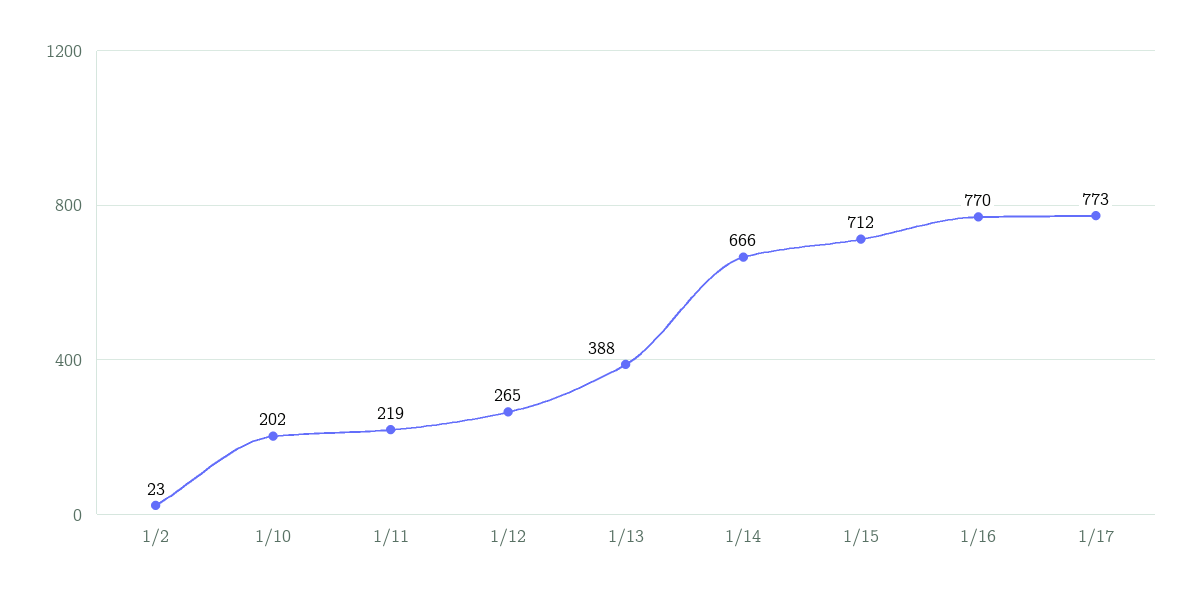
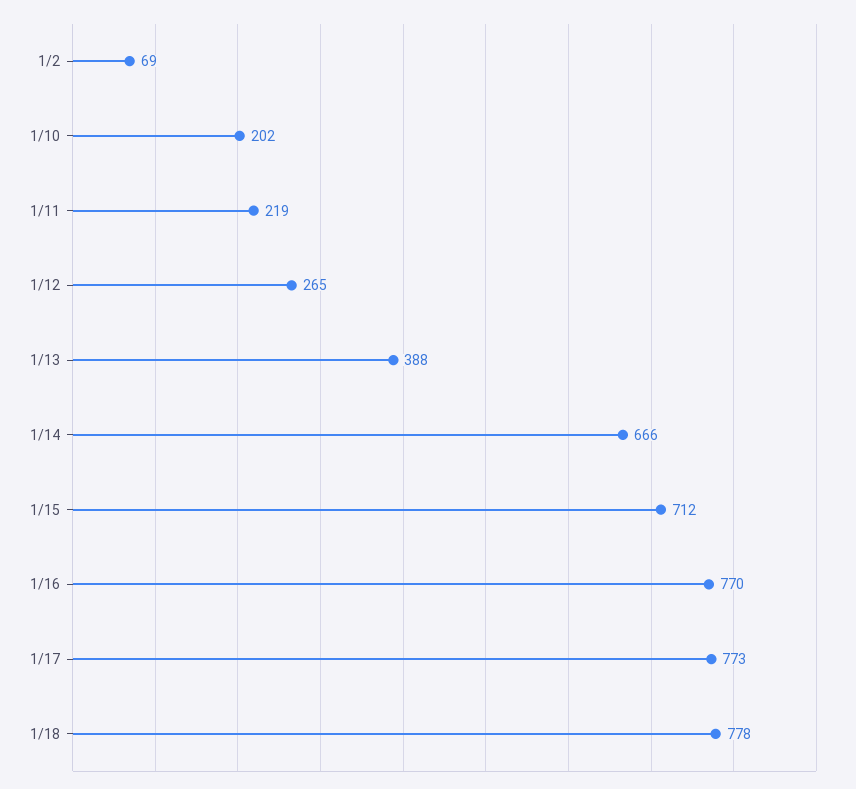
1/2: 23 -> 69
1/18: none -> 778

